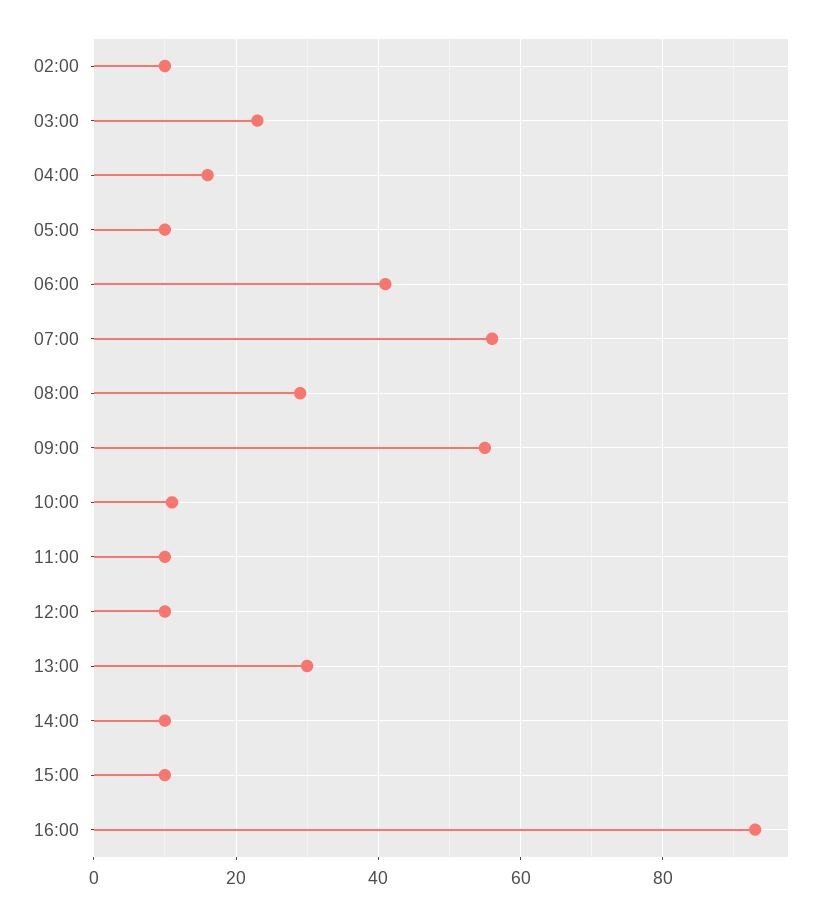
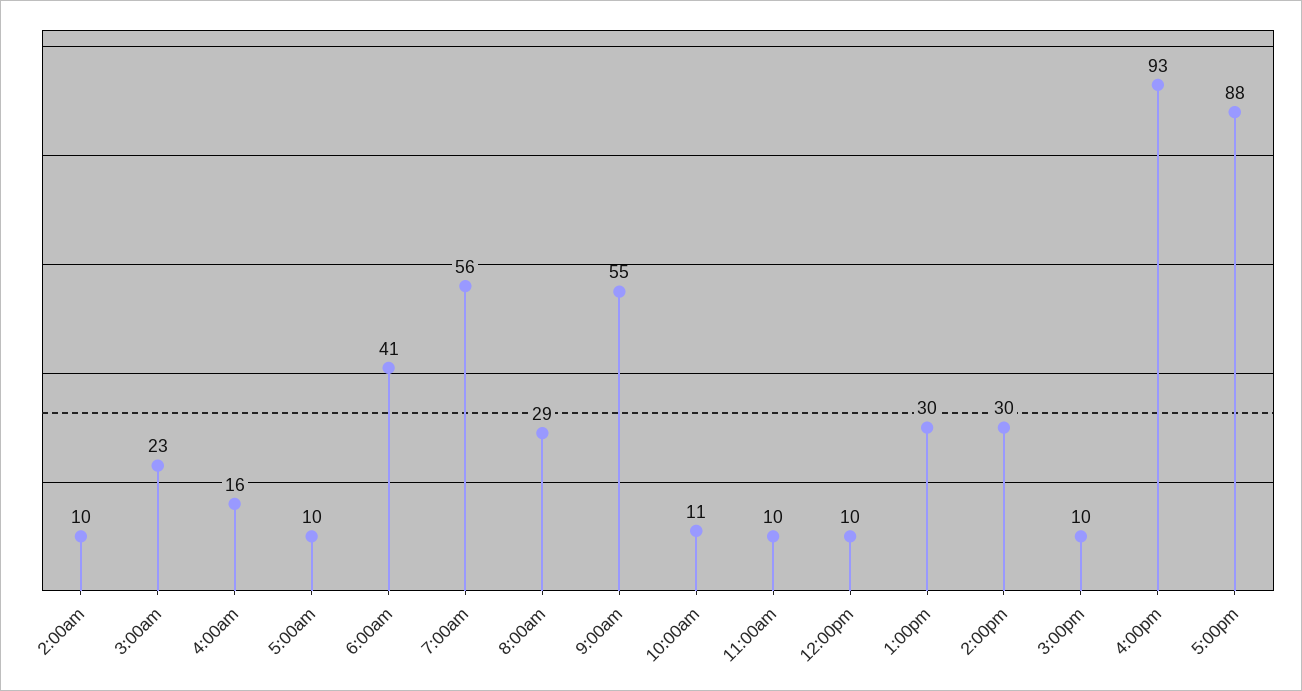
14:00: 10 -> 30
5:00pm: none -> 88

